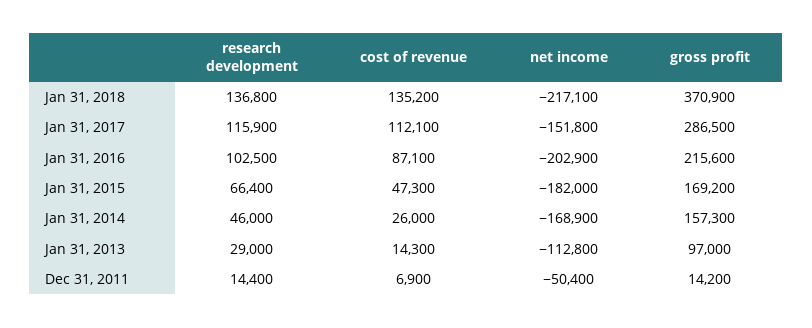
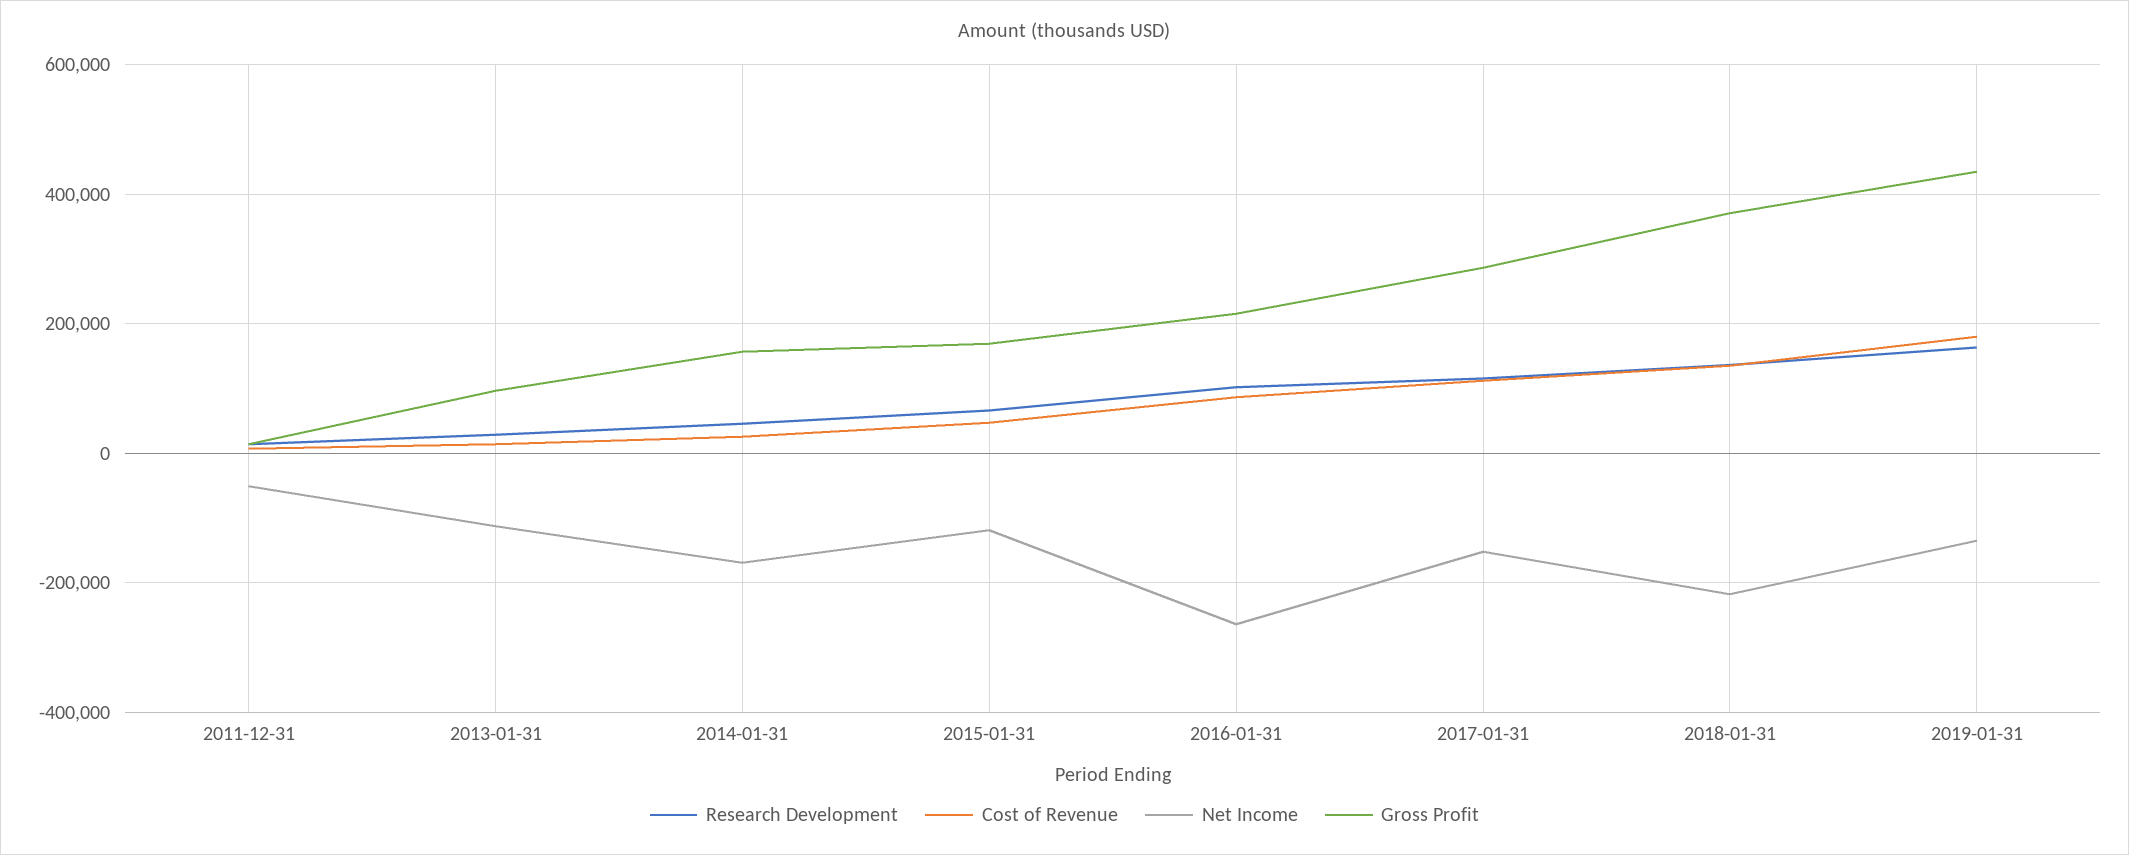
net income, Jan 31, 2016: -202900 -> -260000
net income, Jan 31, 2015: -182000 -> -120000
research development, 2019-01-31: none -> 160000
cost of revenue, 2019-01-31: none -> 180000
net income, 2019-01-31: none -> -140000
gross profit, 2019-01-31: none -> 440000

